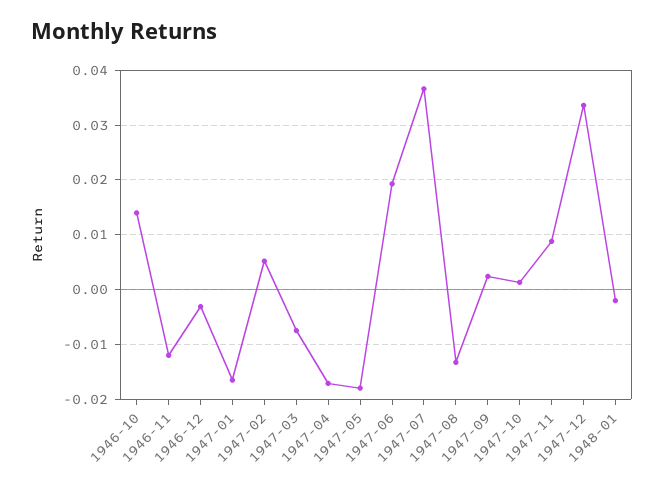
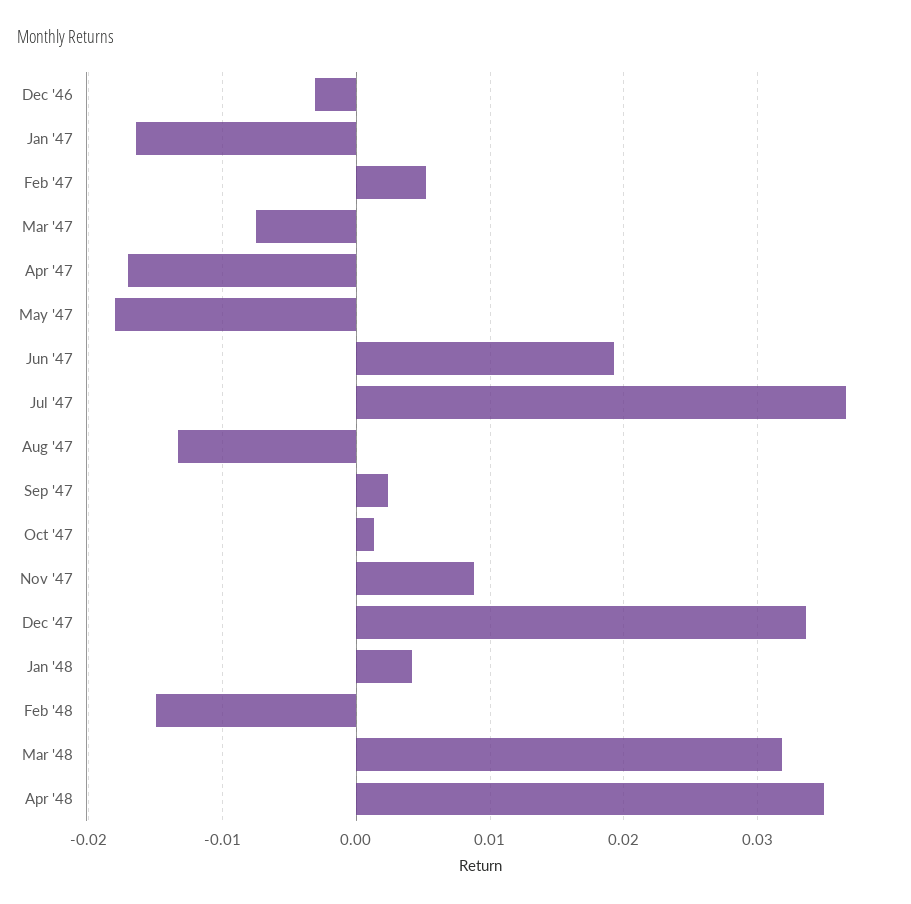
1946-10: 0.014 -> none
1946-11: -0.012 -> none
1948-01: -0.002 -> 0.004
Feb '48: none -> -0.015
Mar '48: none -> 0.032
Apr '48: none -> 0.035

